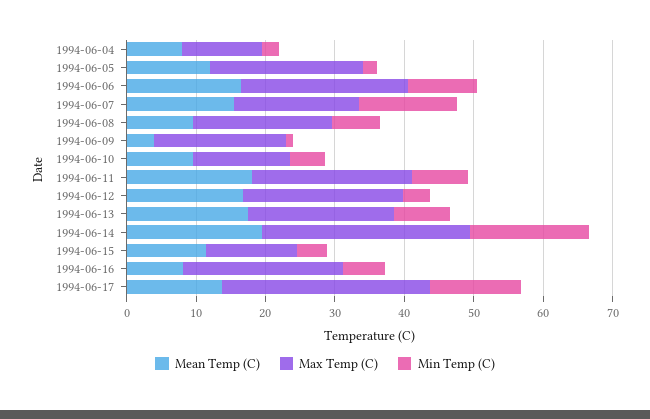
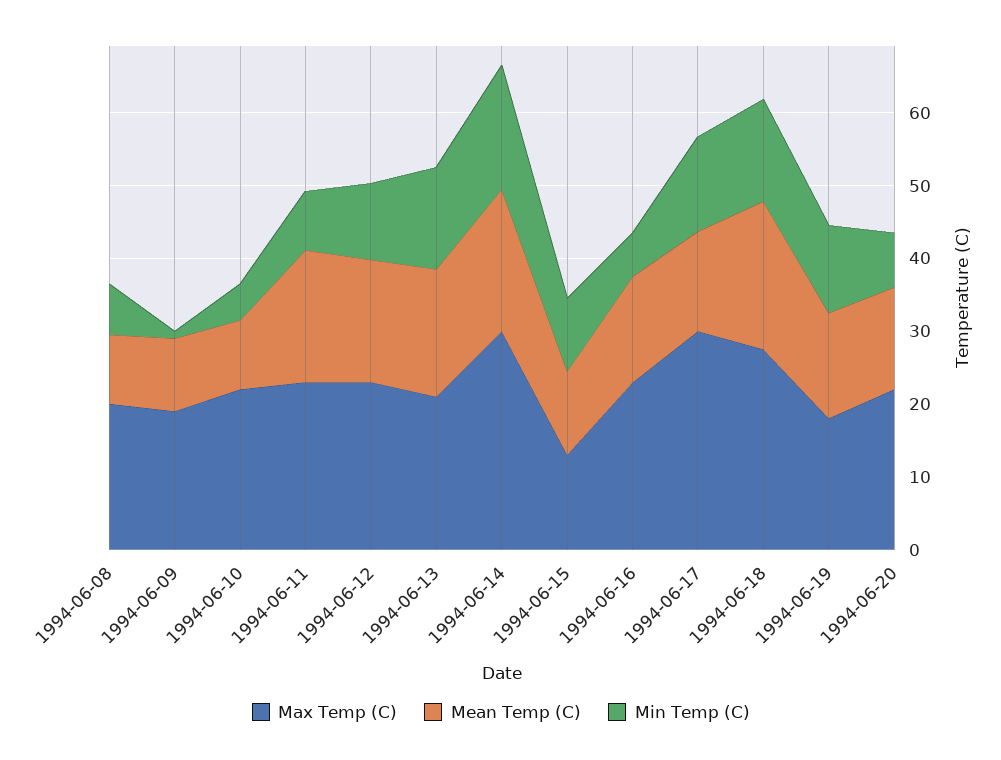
Mean Temp (C), 1994-06-04: 8 -> none
Max Temp (C), 1994-06-04: 12 -> none
Min Temp (C), 1994-06-04: 2 -> none
Mean Temp (C), 1994-06-05: 12 -> none
Max Temp (C), 1994-06-05: 22 -> none
Min Temp (C), 1994-06-05: 2 -> none
Mean Temp (C), 1994-06-06: 16 -> none
Max Temp (C), 1994-06-06: 24 -> none
Min Temp (C), 1994-06-06: 10 -> none
Mean Temp (C), 1994-06-07: 16 -> none
Max Temp (C), 1994-06-07: 18 -> none
Min Temp (C), 1994-06-07: 14 -> none
Mean Temp (C), 1994-06-09: 4 -> 10
Max Temp (C), 1994-06-10: 14 -> 22
Min Temp (C), 1994-06-12: 4 -> 10
Min Temp (C), 1994-06-13: 8 -> 14
Min Temp (C), 1994-06-15: 4 -> 10
Mean Temp (C), 1994-06-16: 8 -> 14
Max Temp (C), 1994-06-18: none -> 28
Mean Temp (C), 1994-06-18: none -> 20
Min Temp (C), 1994-06-18: none -> 14
Max Temp (C), 1994-06-19: none -> 18
Mean Temp (C), 1994-06-19: none -> 14
Min Temp (C), 1994-06-19: none -> 12
Max Temp (C), 1994-06-20: none -> 22
Mean Temp (C), 1994-06-20: none -> 14
Min Temp (C), 1994-06-20: none -> 8

